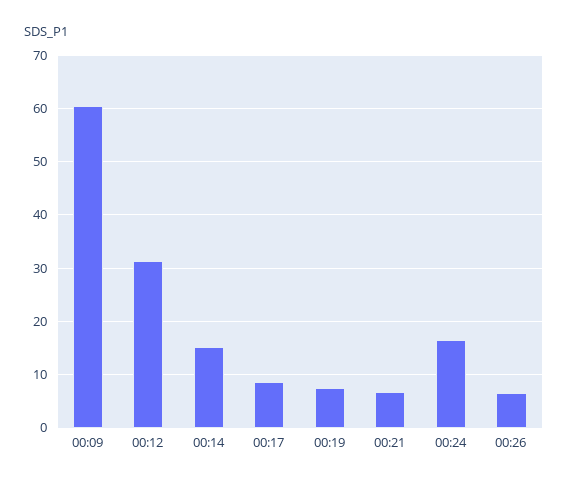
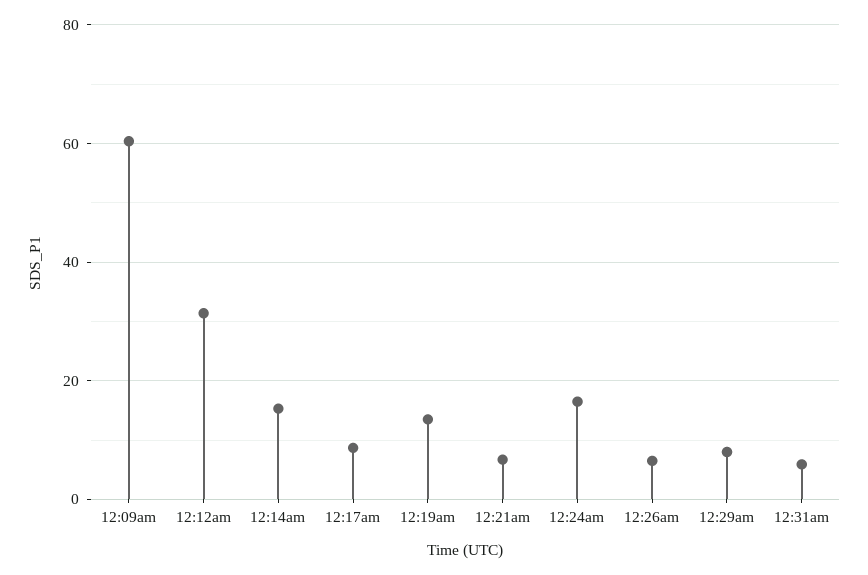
00:19: 8 -> 14
12:29am: none -> 8
12:31am: none -> 6

